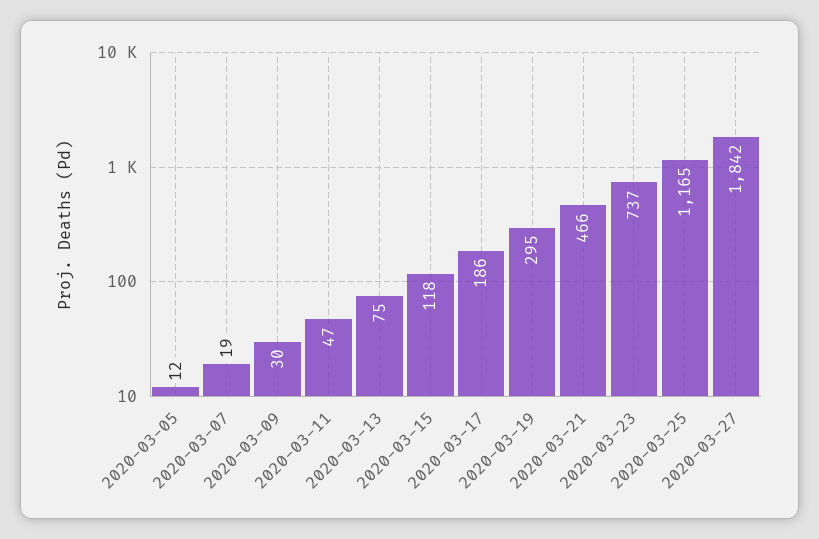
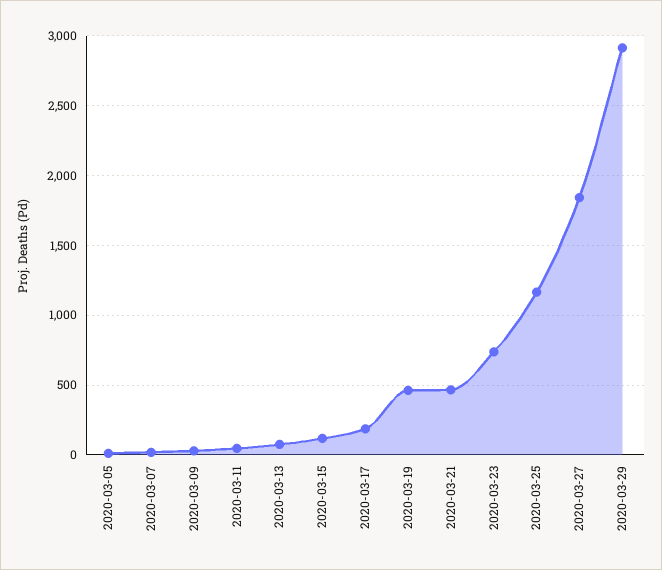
2020-03-19: 295 -> 450
2020-03-29: none -> 2900

